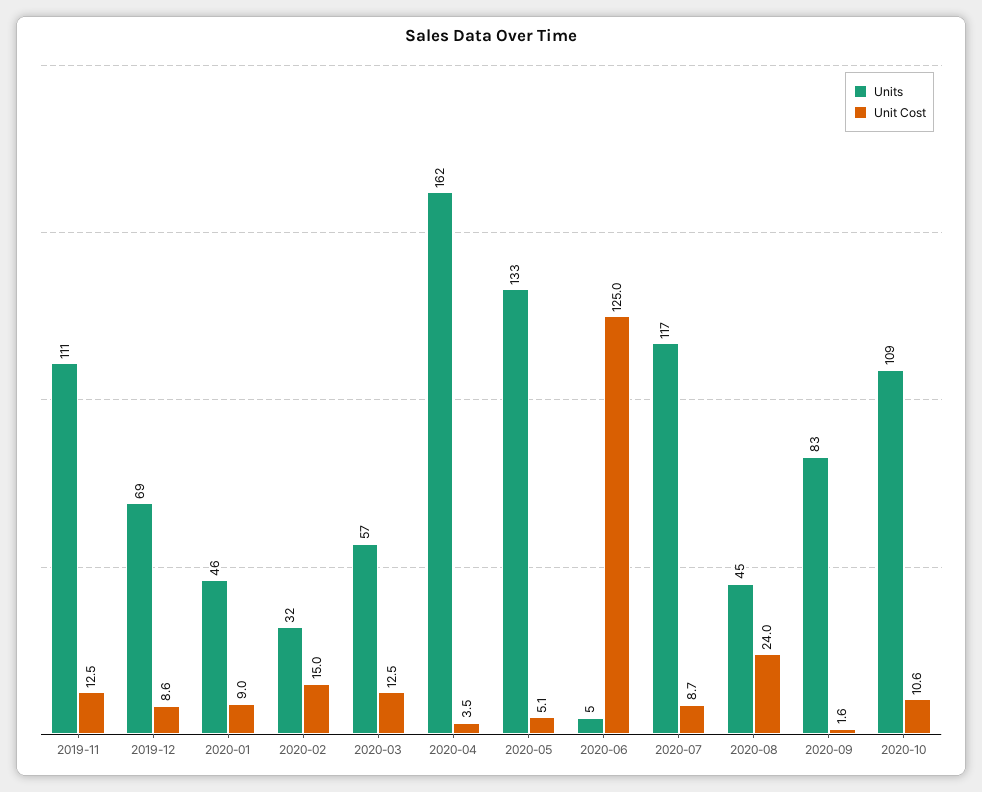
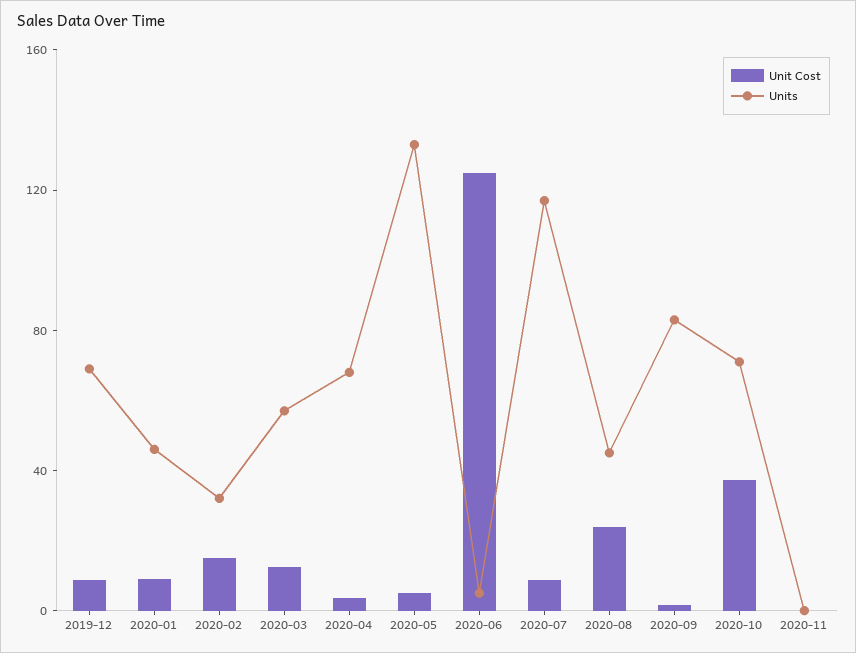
Units, 2019-11: 111 -> none
Unit Cost, 2019-11: 12.5 -> none
Units, 2020-04: 162 -> 70
Units, 2020-10: 109 -> 70
Unit Cost, 2020-10: 10.6 -> 40
Unit Cost, 2020-11: none -> 0
Units, 2020-11: none -> 0

